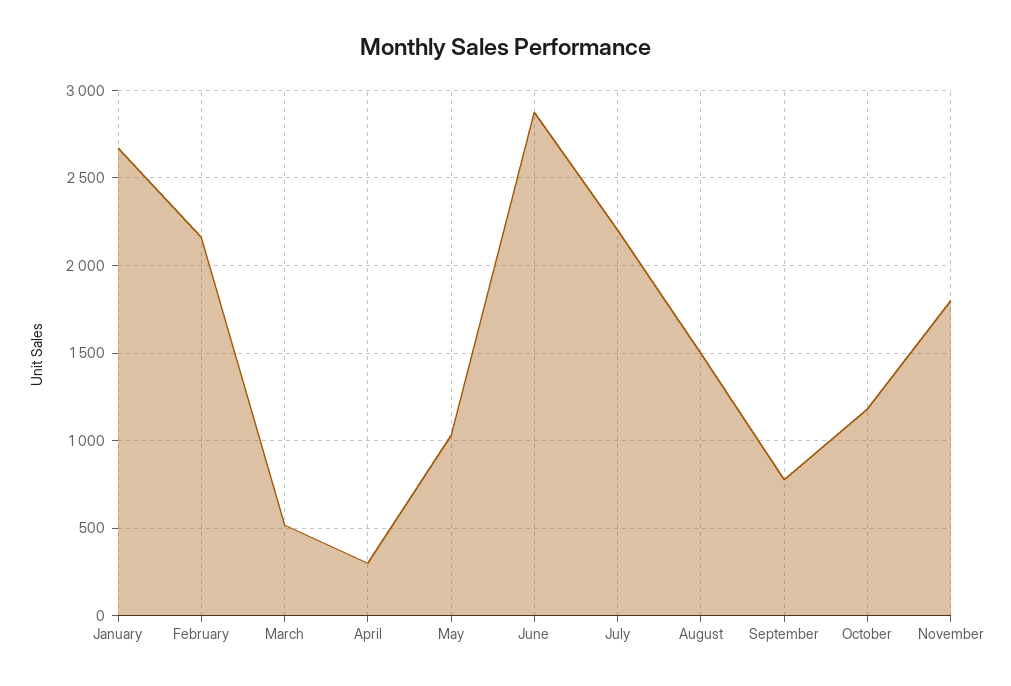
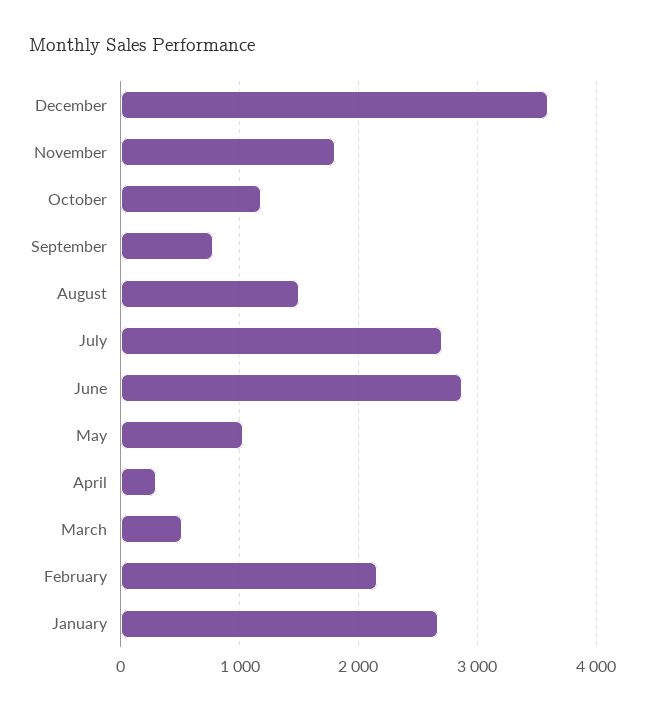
July: 2200 -> 2700
December: none -> 3600

